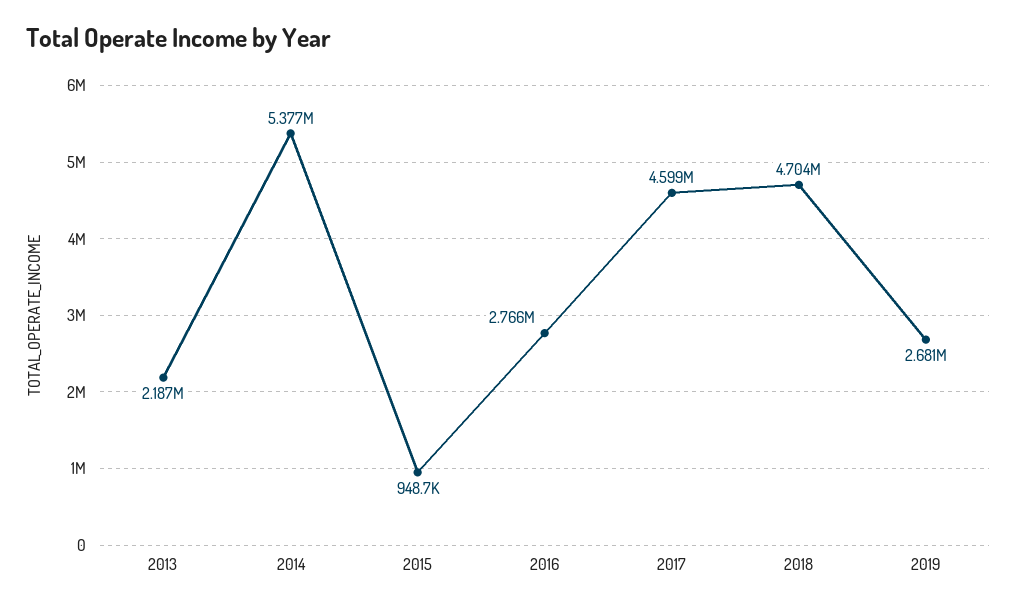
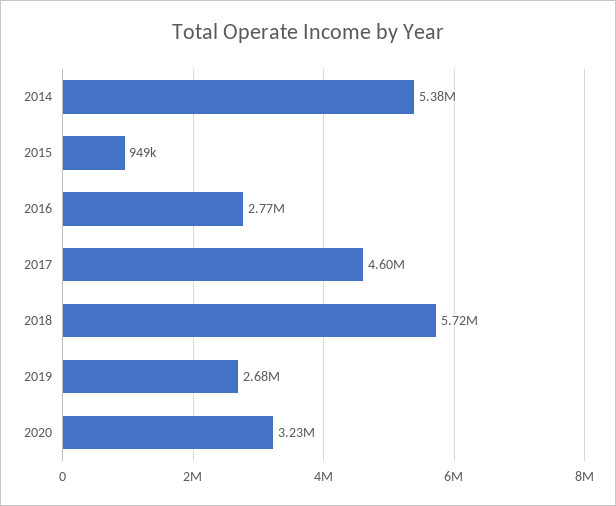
2013: 2187000 -> none
2018: 4704000 -> 5720000
2020: none -> 3230000

